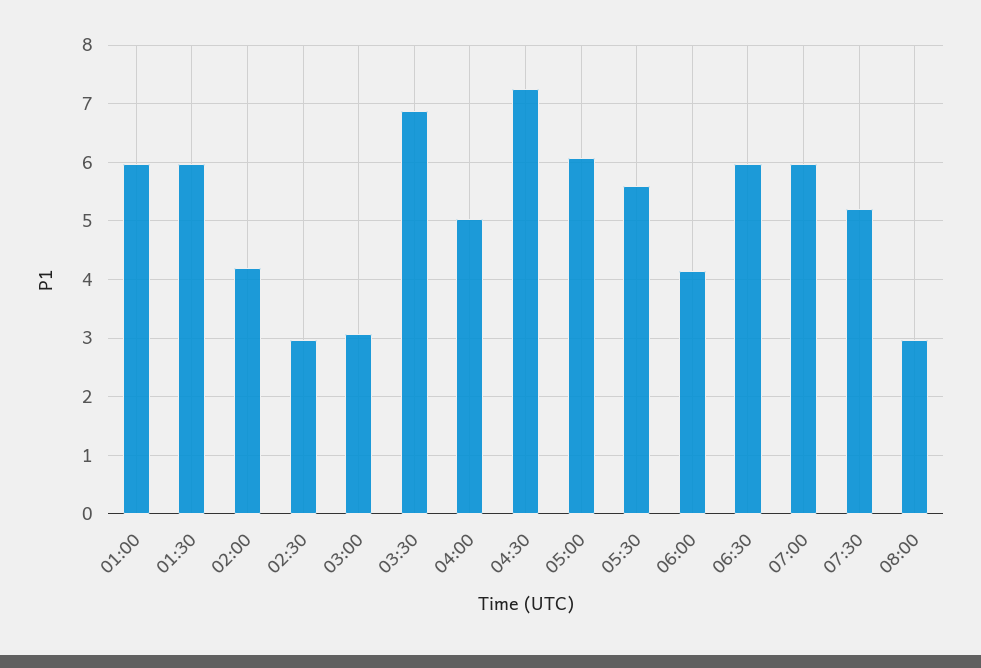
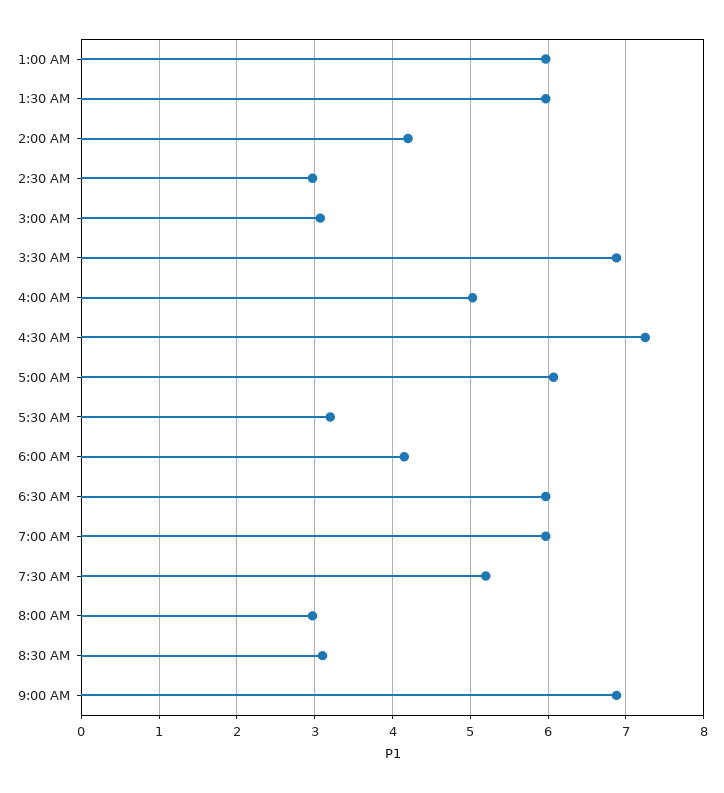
05:30: 5.6 -> 3.2
8:30 AM: none -> 3.1
9:00 AM: none -> 6.9

